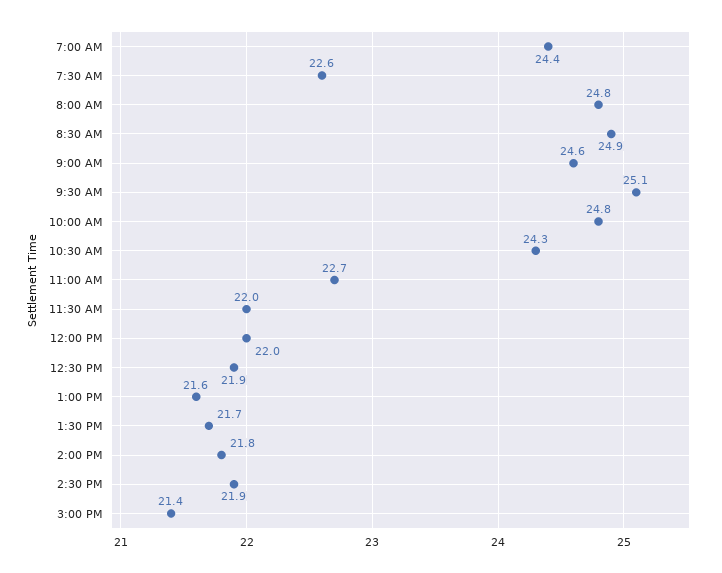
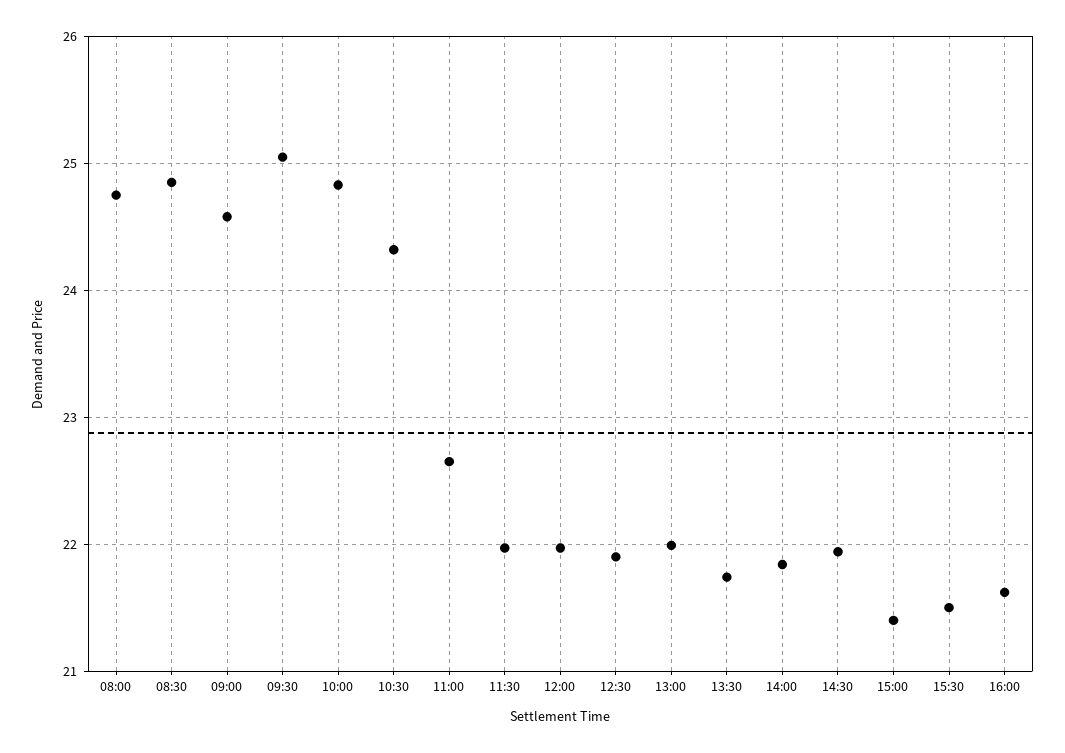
7:00 AM: 24.4 -> none
7:30 AM: 22.6 -> none
1:00 PM: 21.6 -> 22
15:30: none -> 21.5
16:00: none -> 21.6

